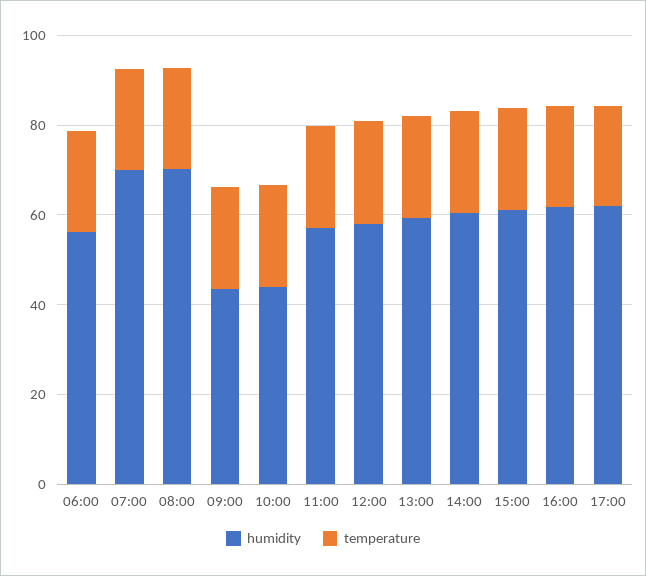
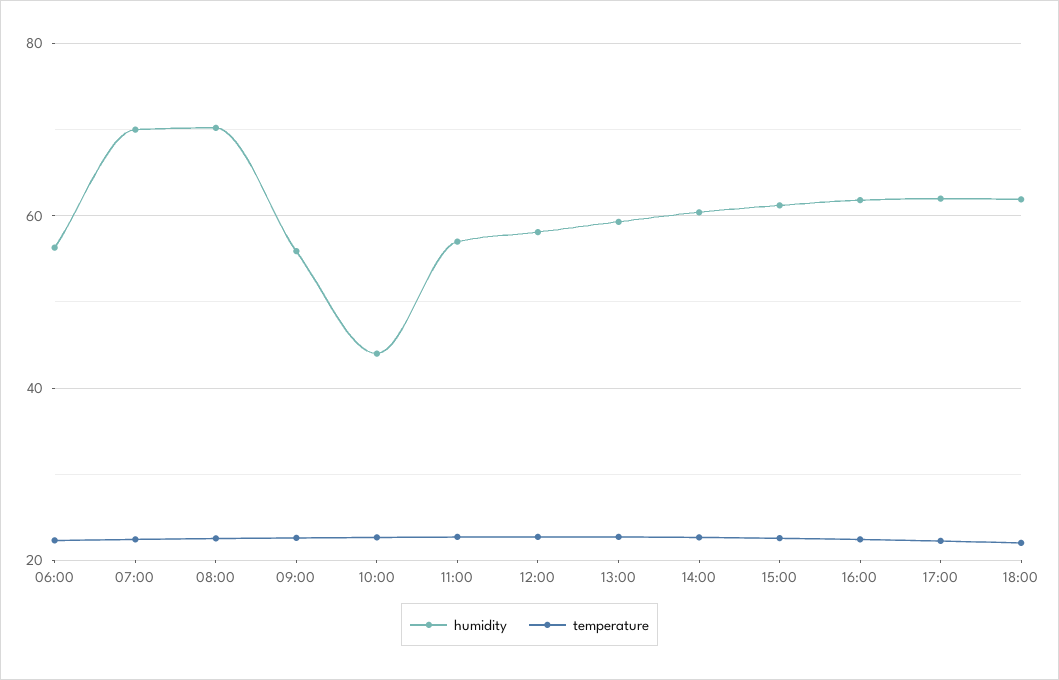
humidity, 09:00: 45 -> 56
humidity, 18:00: none -> 62
temperature, 18:00: none -> 22

